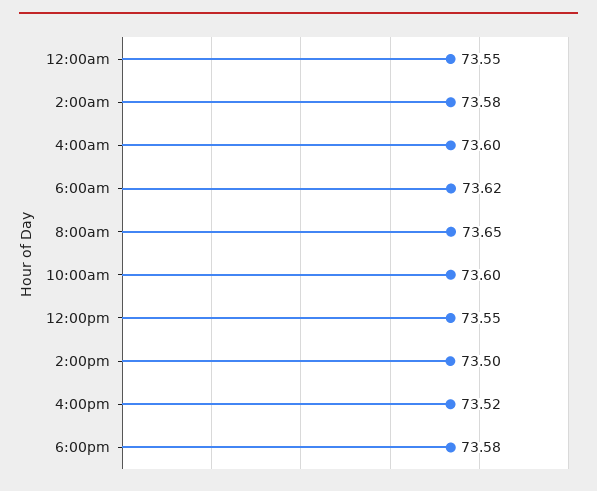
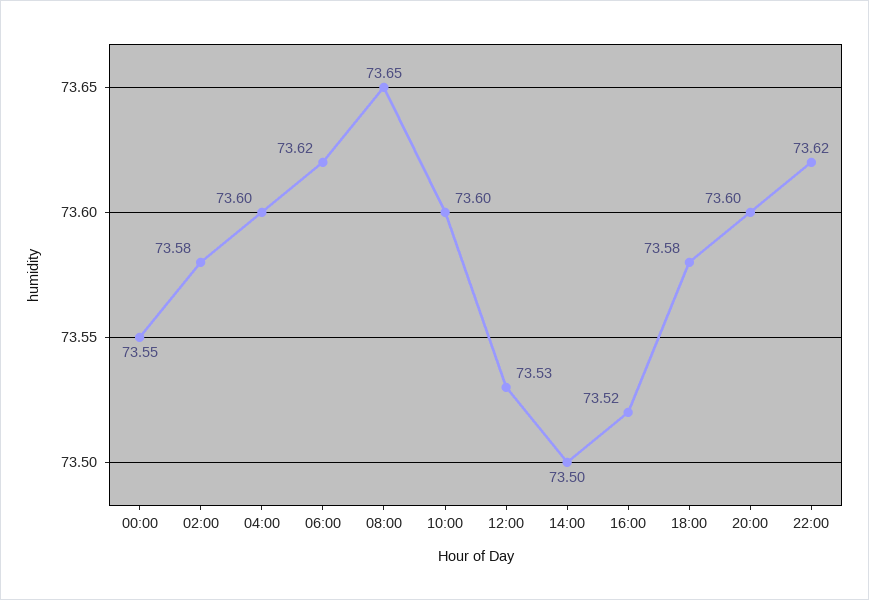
12:00pm: 73.55 -> 73.53
20:00: none -> 73.6
22:00: none -> 73.62

